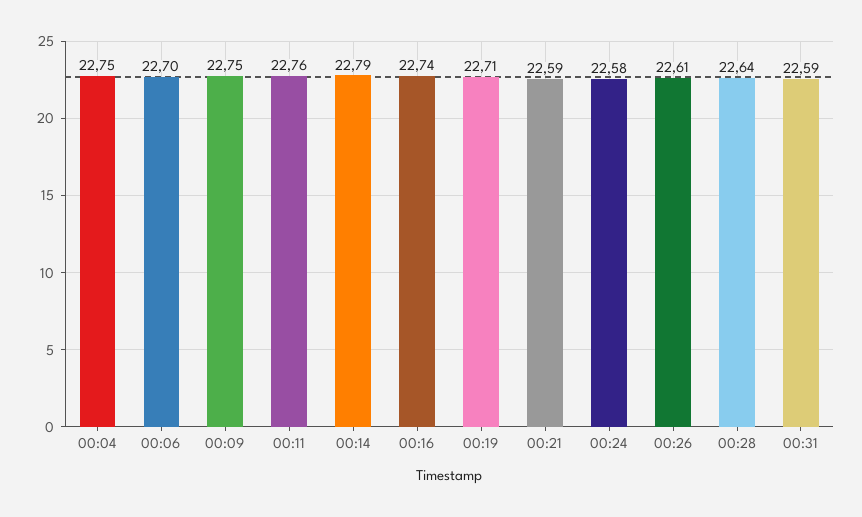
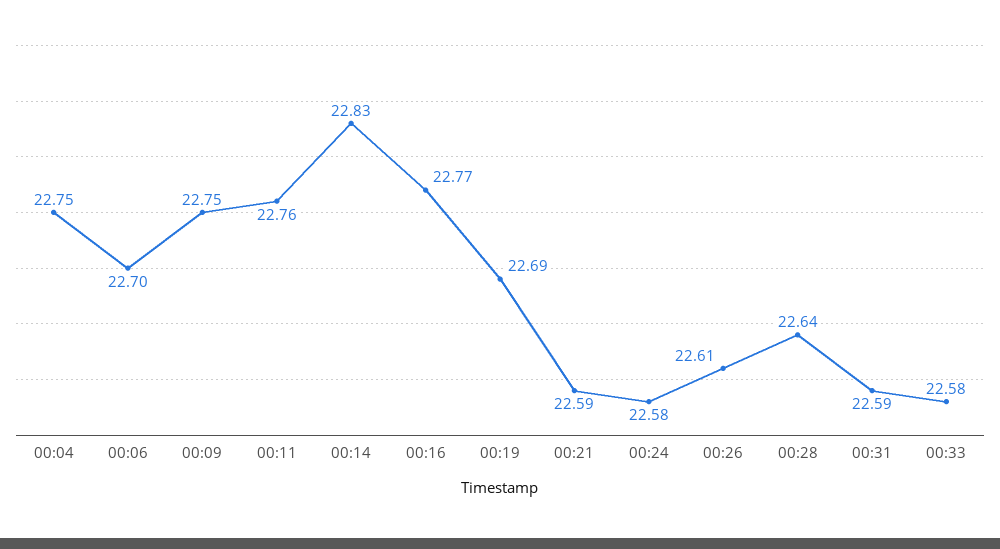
00:14: 22.79 -> 22.83
00:16: 22.74 -> 22.77
00:19: 22.71 -> 22.69
00:33: none -> 22.58

